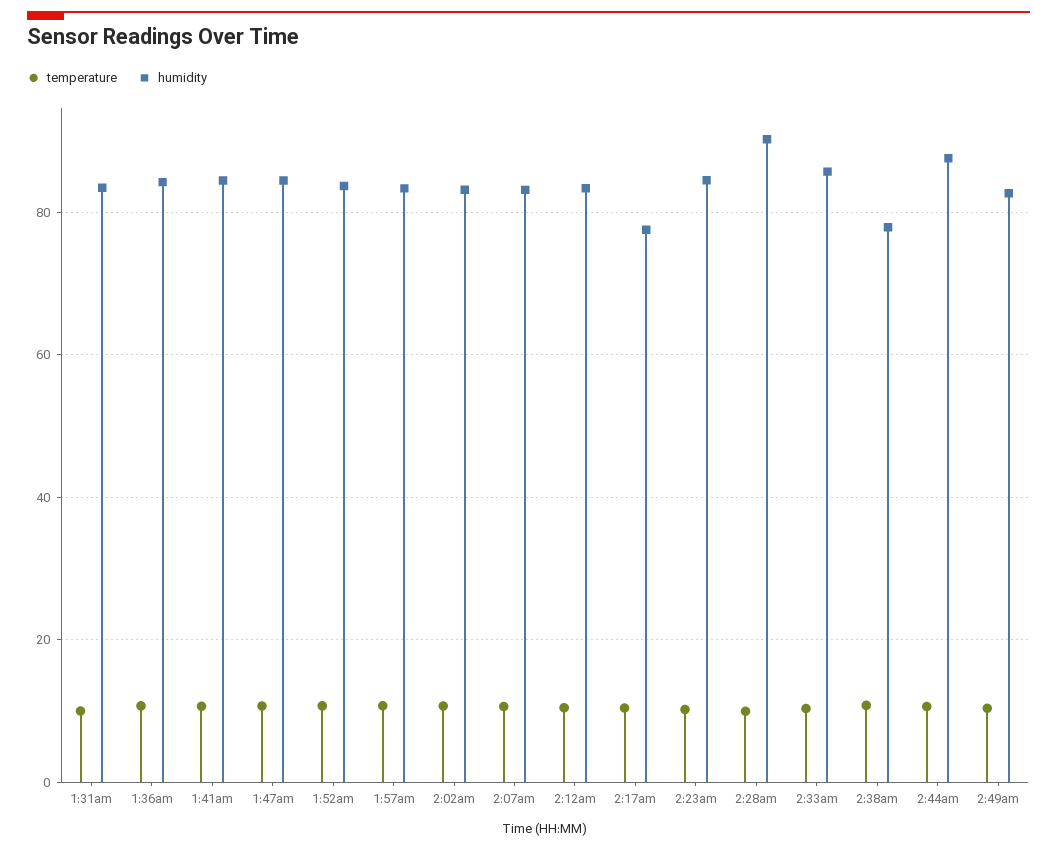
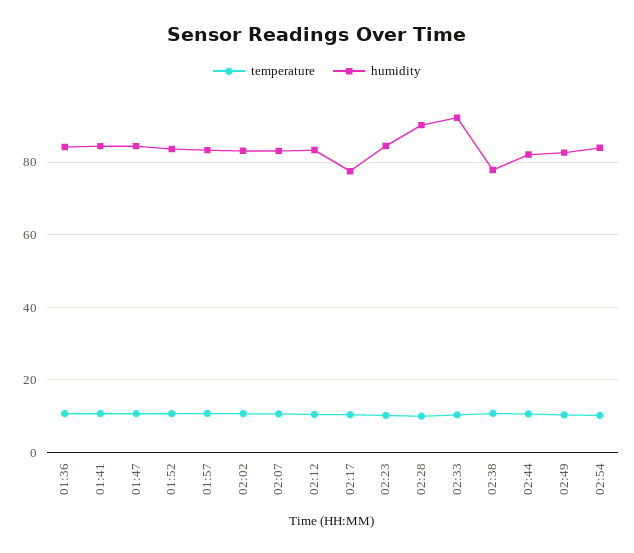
temperature, 1:31am: 10 -> none
humidity, 1:31am: 84 -> none
humidity, 2:33am: 86 -> 92
humidity, 2:44am: 88 -> 82
temperature, 02:54: none -> 10
humidity, 02:54: none -> 84

